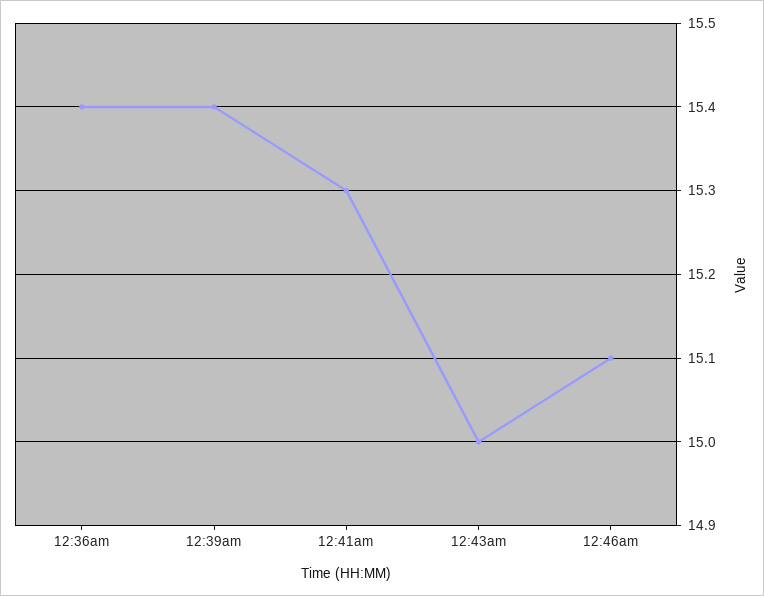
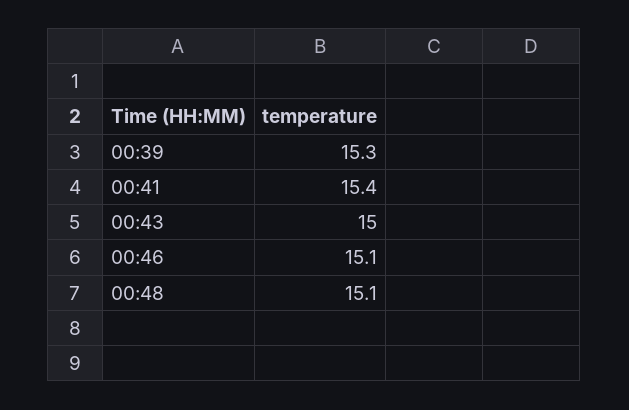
12:36am: 15.4 -> none
12:39am: 15.4 -> 15.3
12:41am: 15.3 -> 15.4
00:48: none -> 15.1

